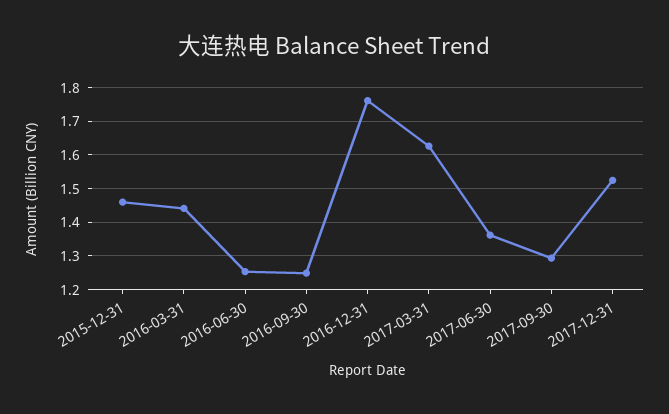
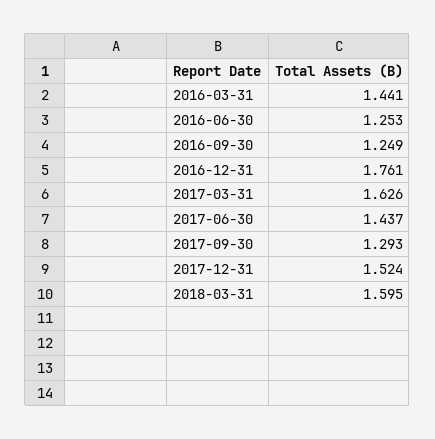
2015-12-31: 1.46 -> none
2017-06-30: 1.36 -> 1.437
2018-03-31: none -> 1.595

